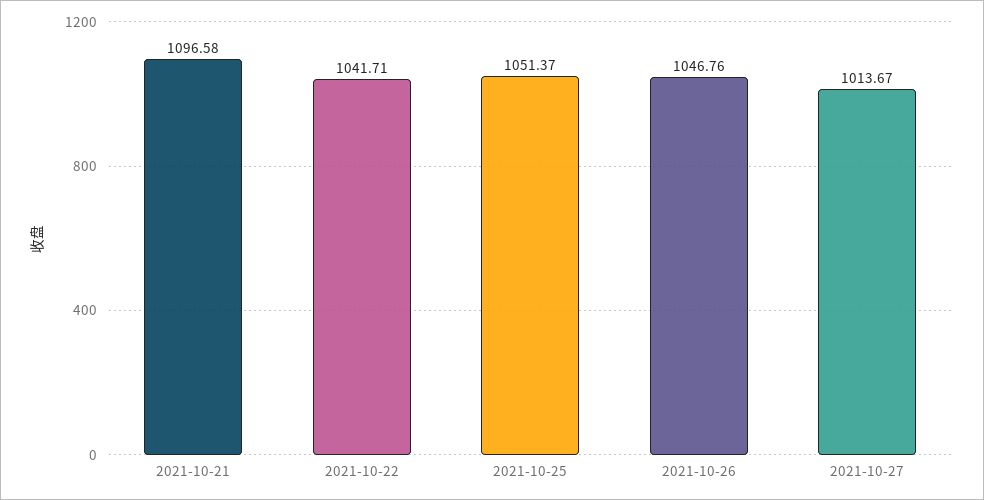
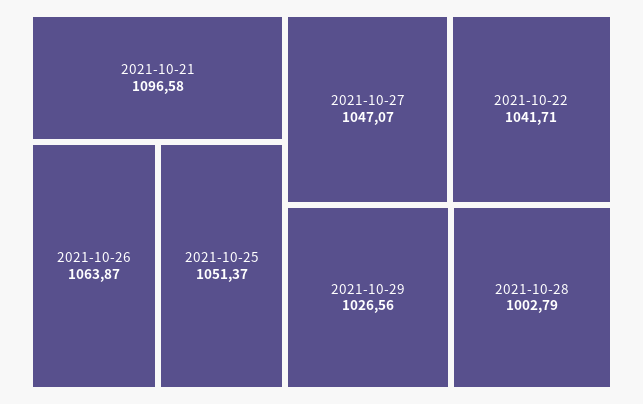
2021-10-26: 1046.76 -> 1063.87
2021-10-27: 1013.67 -> 1047.07
2021-10-29: none -> 1026.56
2021-10-28: none -> 1002.79

